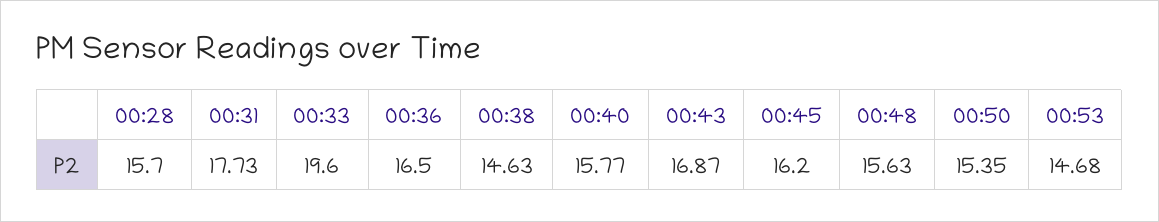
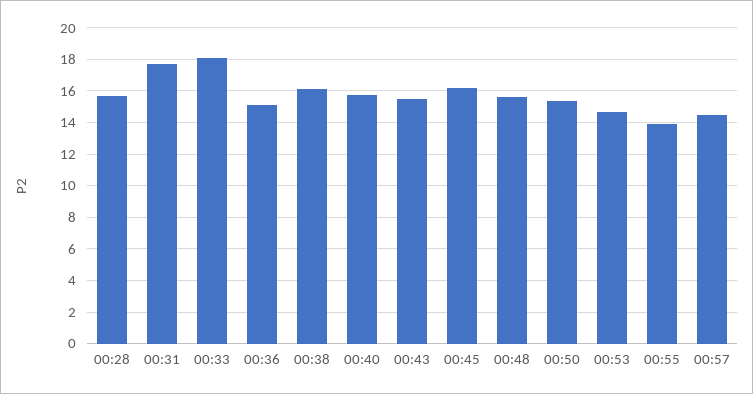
00:33: 19.6 -> 18
00:36: 16.5 -> 15
00:38: 14.63 -> 16
00:43: 16.87 -> 15.5
00:55: none -> 14
00:57: none -> 14.5

